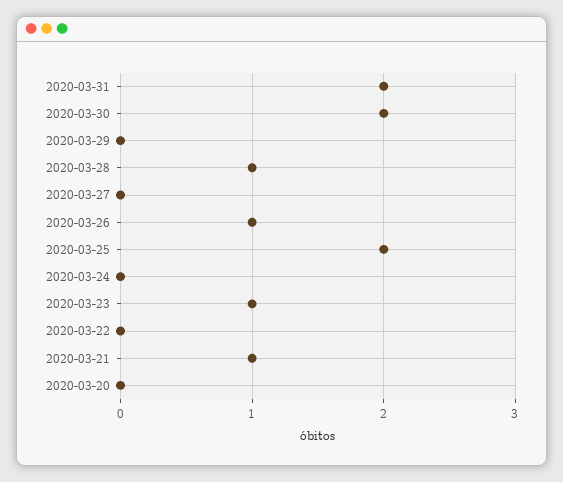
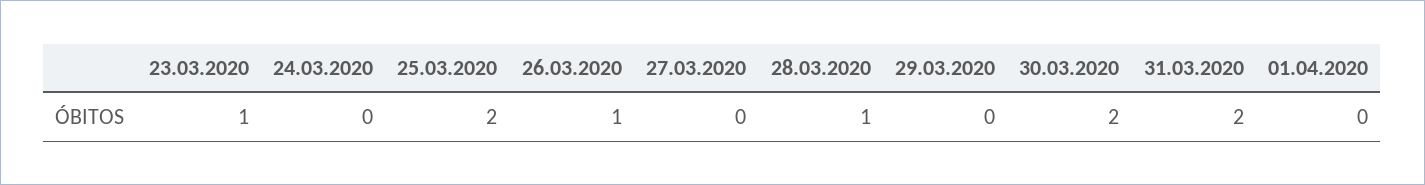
2020-03-22: 0 -> none
2020-03-21: 1 -> none
2020-03-20: 0 -> none
01.04.2020: none -> 0

